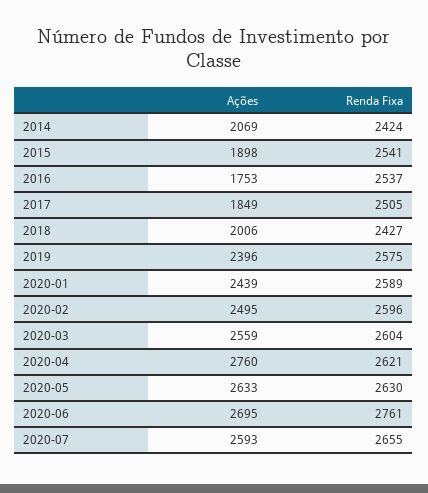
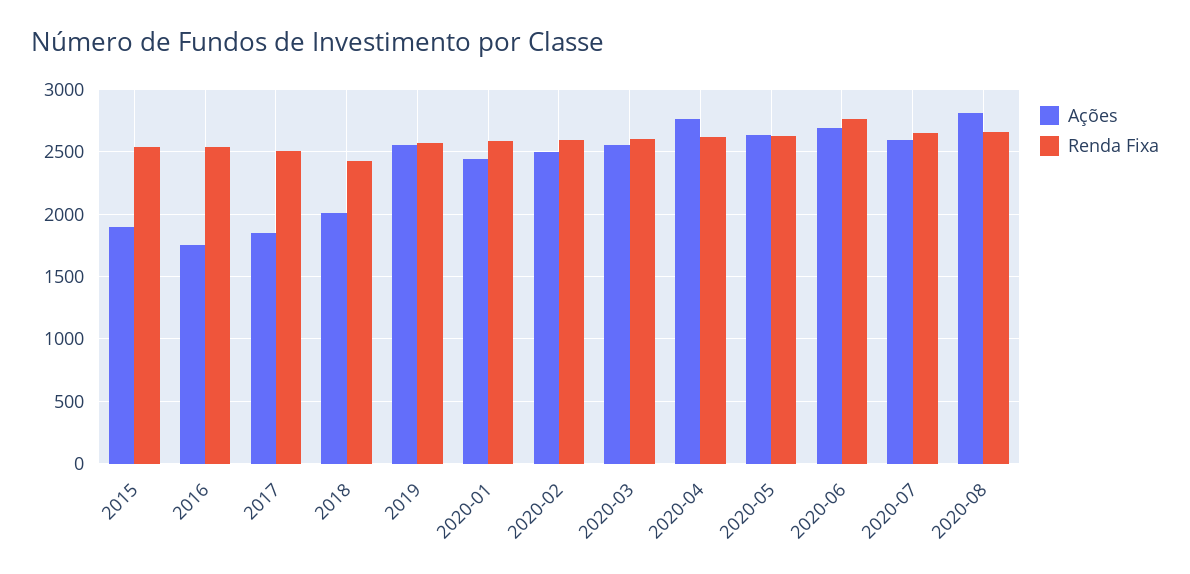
Ações, 2014: 2069 -> none
Renda Fixa, 2014: 2424 -> none
Ações, 2019: 2396 -> 2550
Ações, 2020-08: none -> 2800
Renda Fixa, 2020-08: none -> 2650

